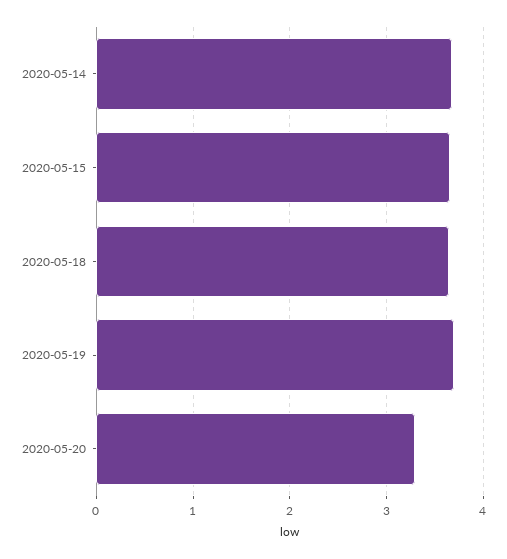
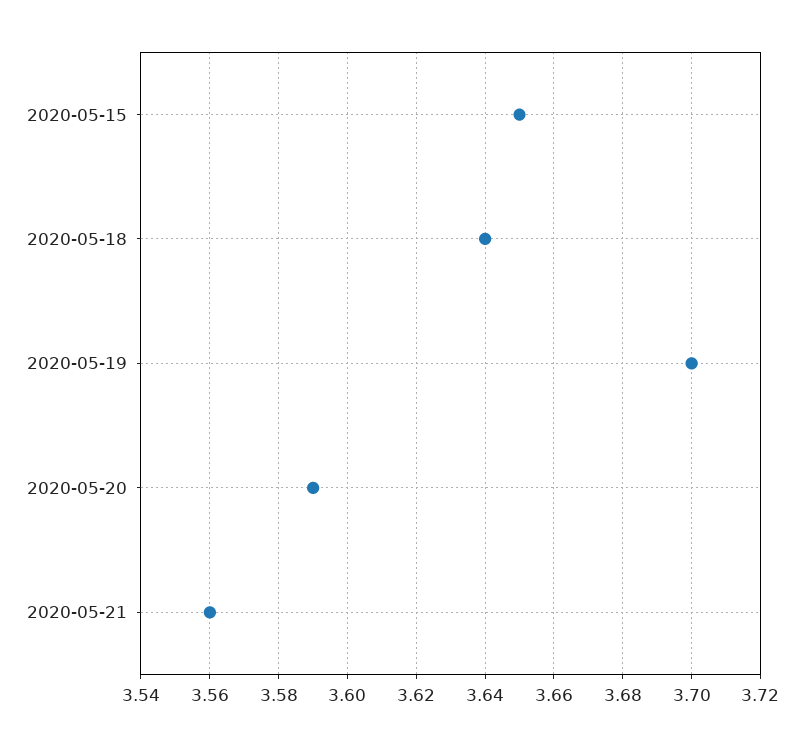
2020-05-14: 3.7 -> none
2020-05-20: 3.3 -> 3.59
2020-05-21: none -> 3.56

